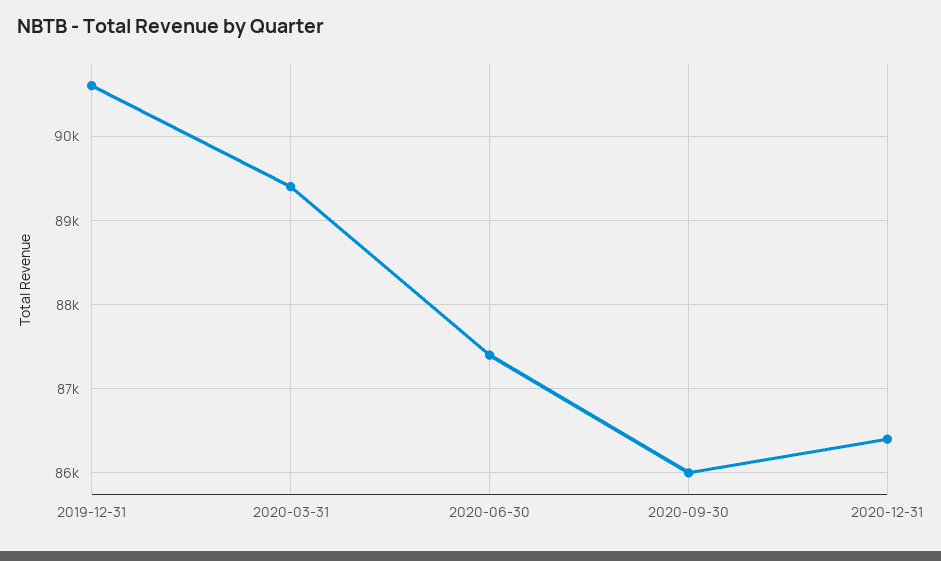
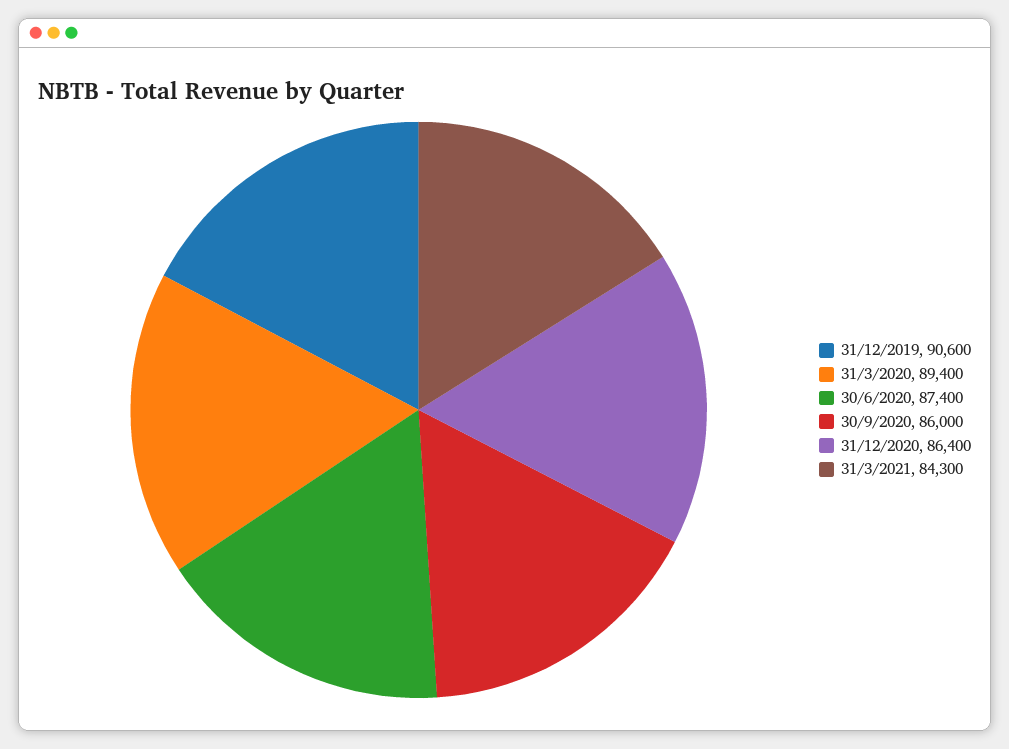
31/3/2021: none -> 84300

